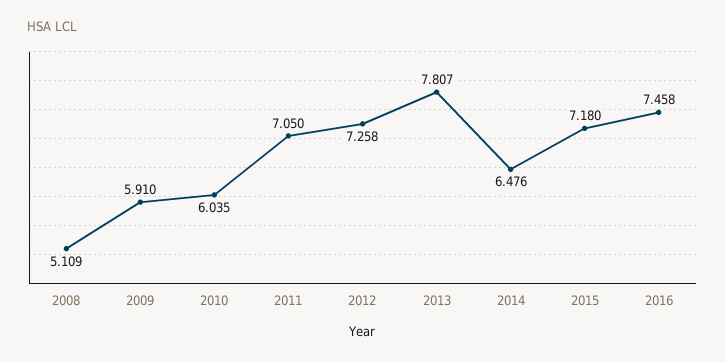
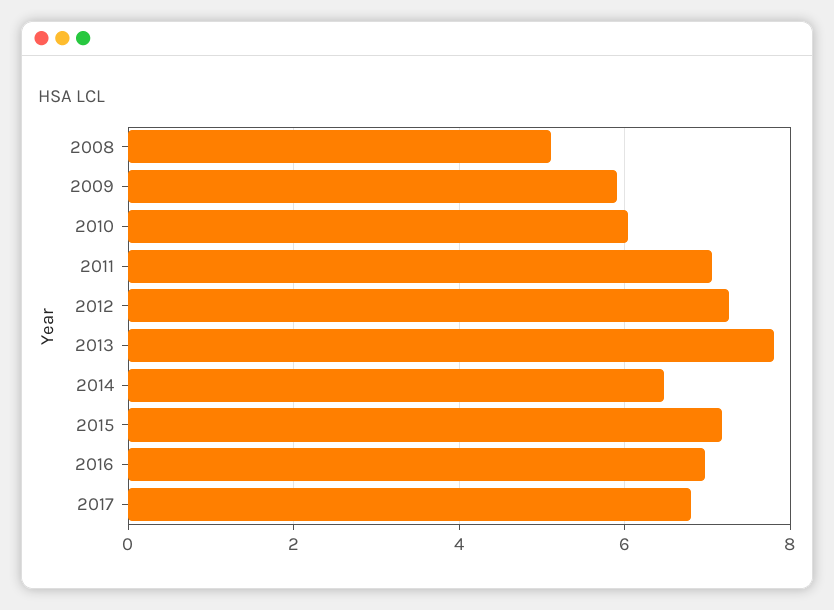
2016: 7.458 -> 7
2017: none -> 6.8

